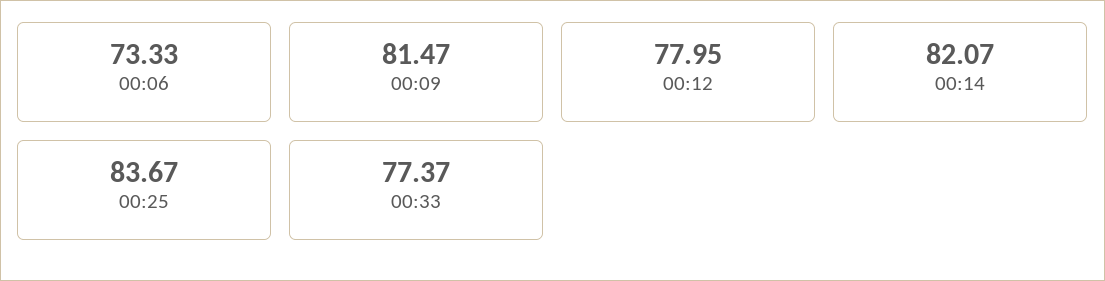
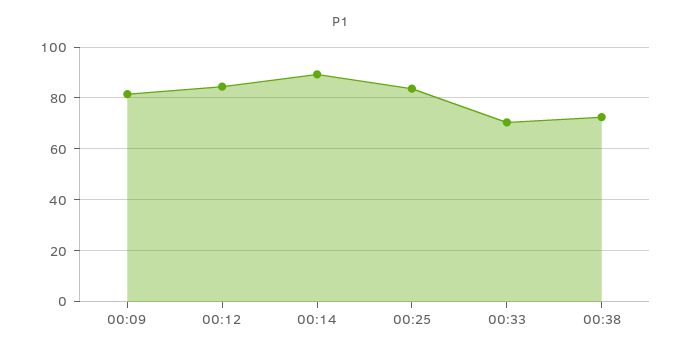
00:06: 73.33 -> none
00:12: 77.95 -> 85
00:14: 82.07 -> 90
00:33: 77.37 -> 70
00:38: none -> 72.5

